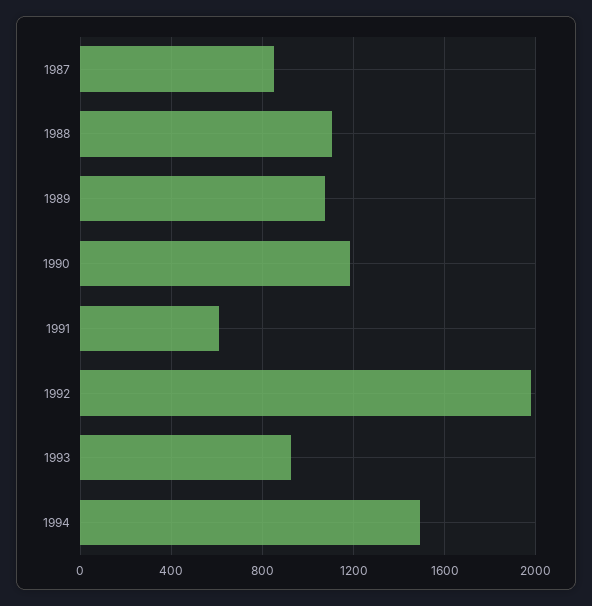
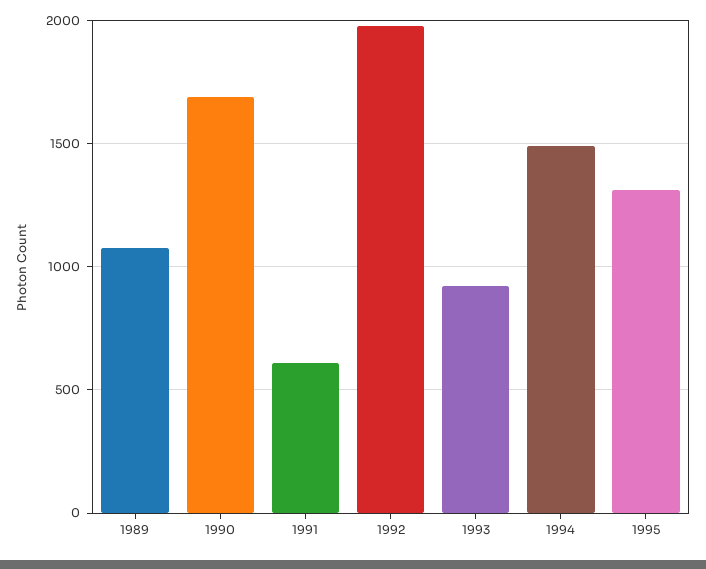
1987: 850 -> none
1988: 1100 -> none
1990: 1200 -> 1700
1995: none -> 1300

